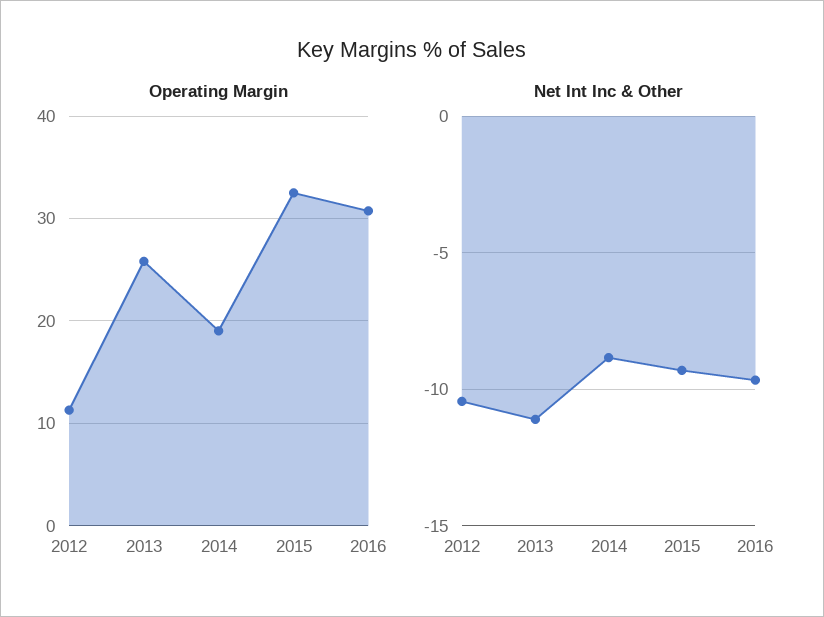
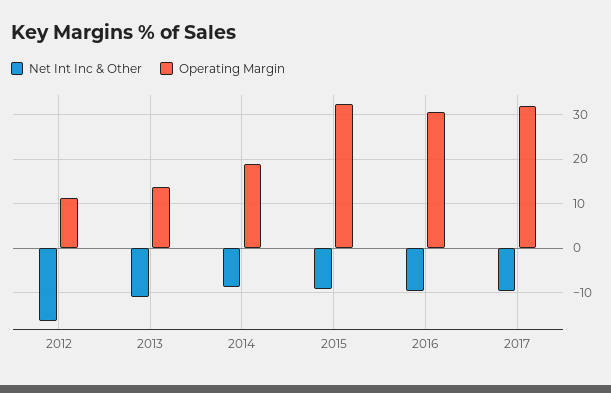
Operating Margin, 2013: 26 -> 14
Net Int Inc & Other, 2012: -10.5 -> -16
Net Int Inc & Other, 2017: none -> -10
Operating Margin, 2017: none -> 32

